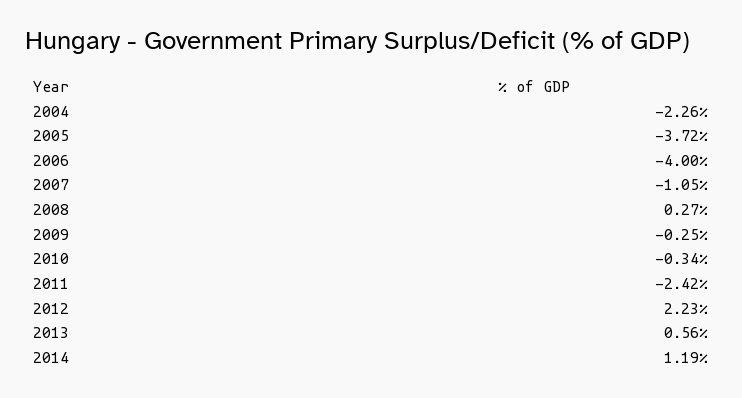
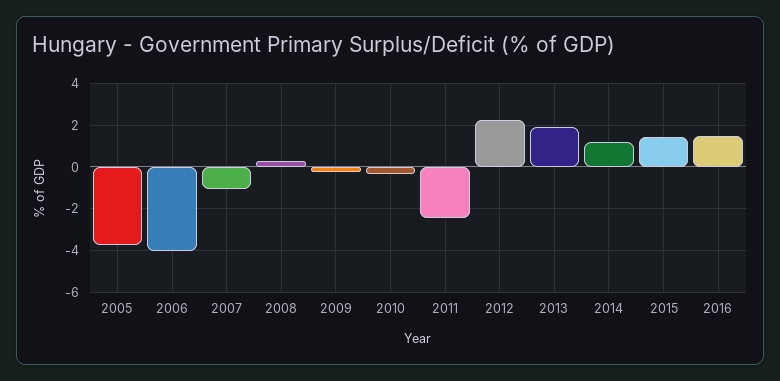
2004: -2.26 -> none
2013: 0.56 -> 2
2015: none -> 1.5
2016: none -> 1.5

